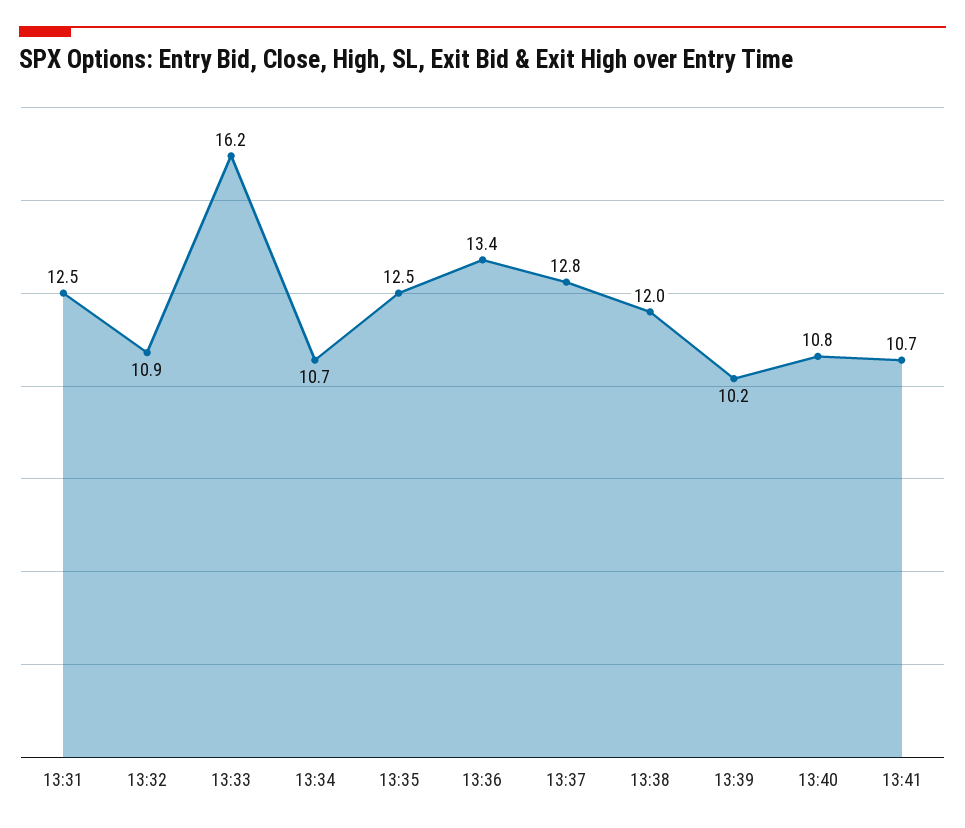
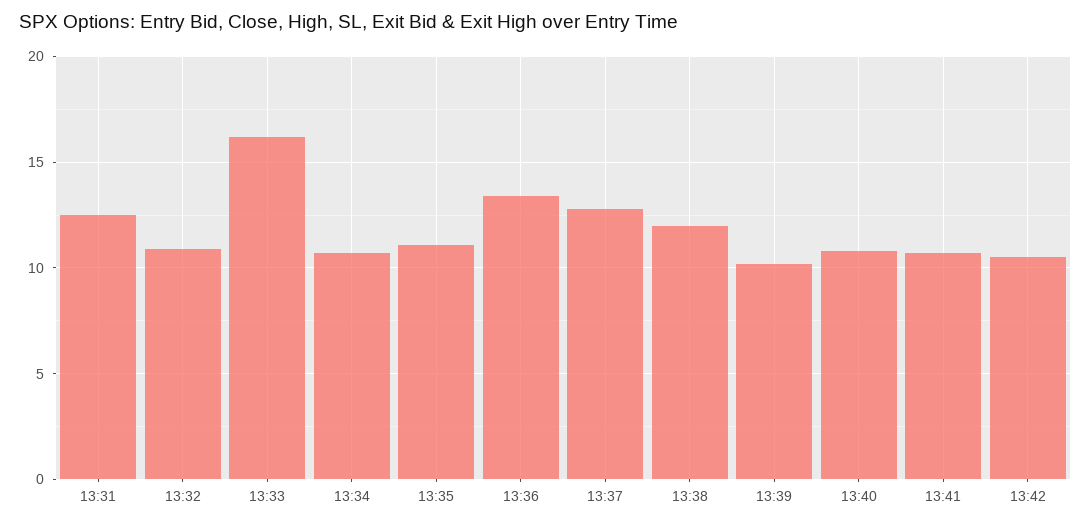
13:35: 12.5 -> 11
13:42: none -> 10.5

